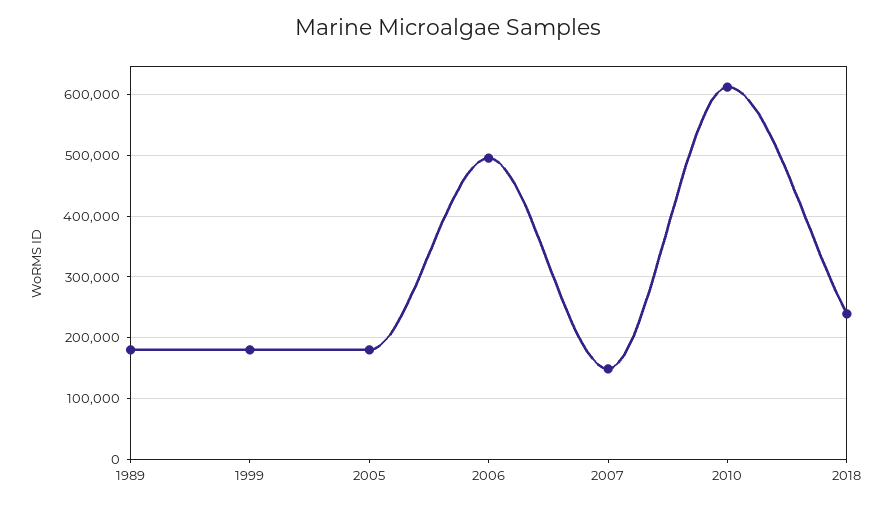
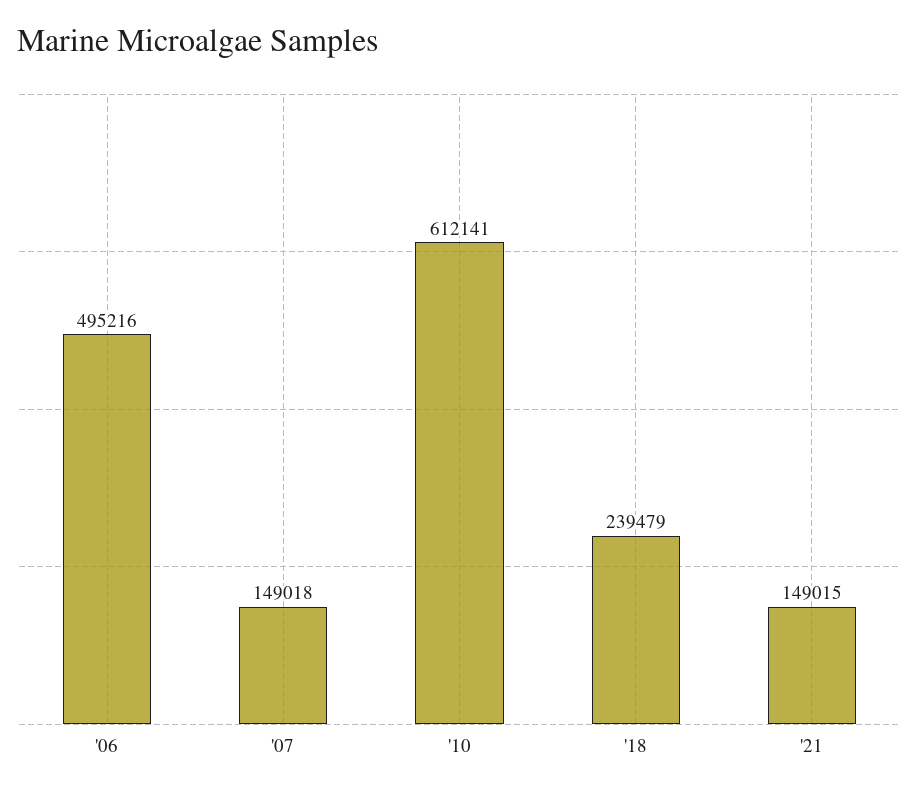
1989: 180000 -> none
1999: 180000 -> none
2005: 180000 -> none
'21: none -> 149015

